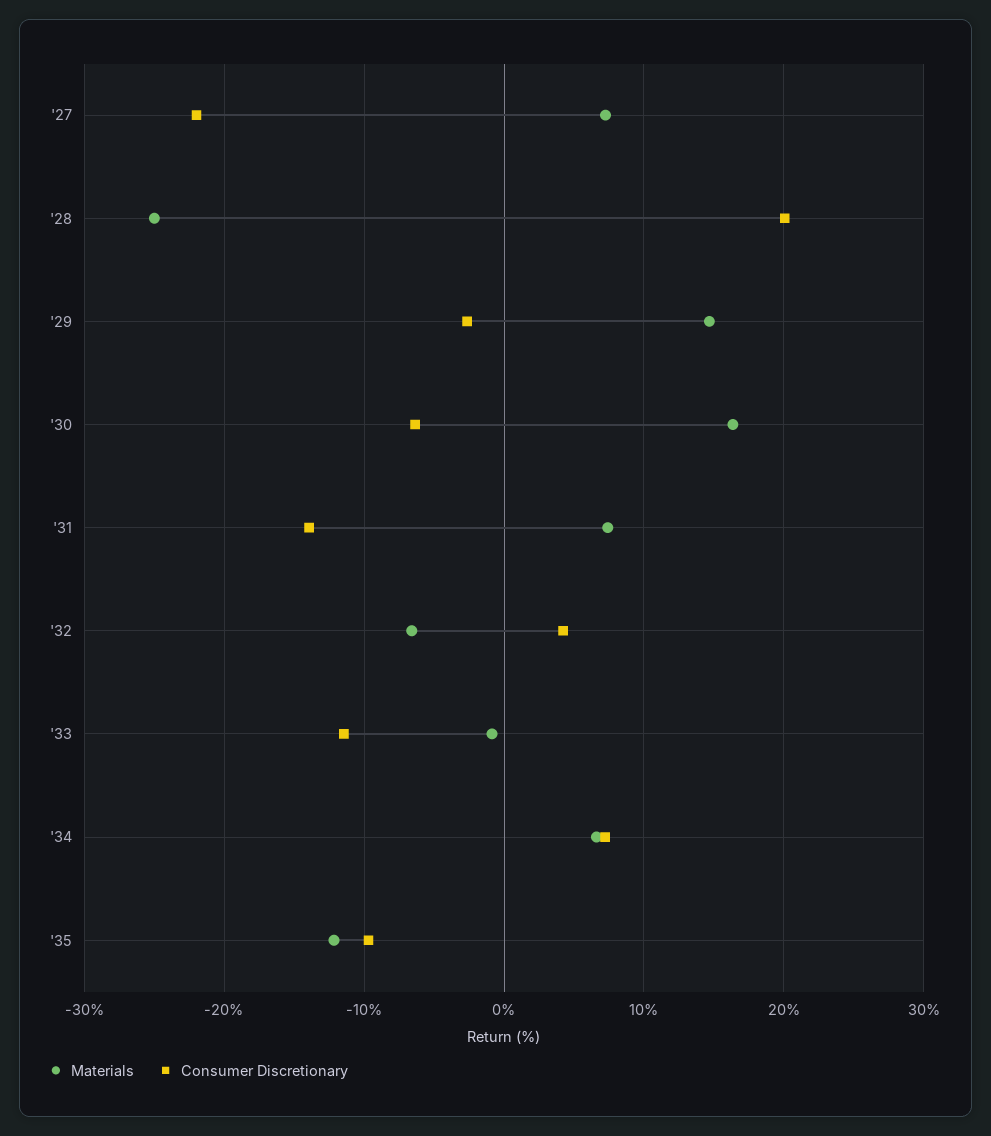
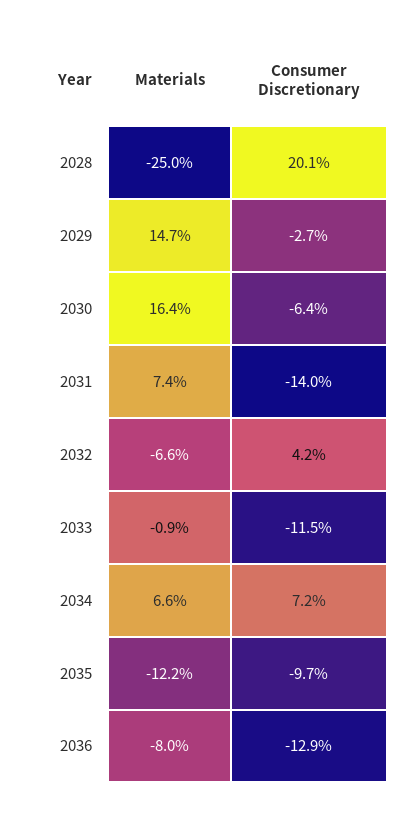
Materials, '27: 7 -> none
Consumer Discretionary, '27: -22 -> none
Materials, 2036: none -> -8
Consumer Discretionary, 2036: none -> -12.9

